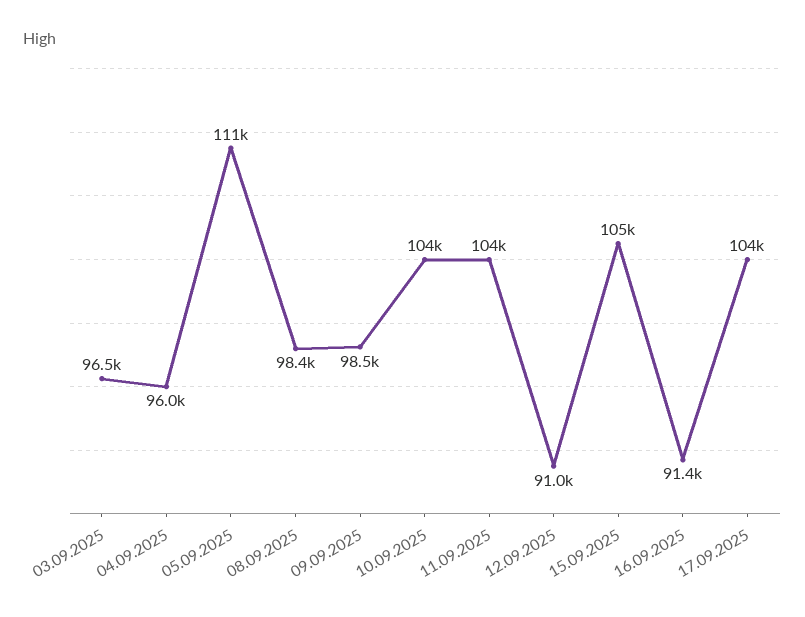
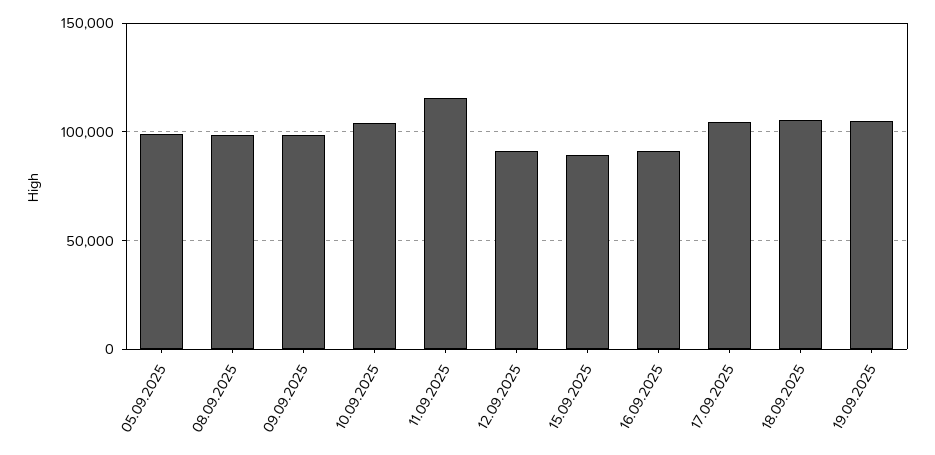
03.09.2025: 96500 -> none
04.09.2025: 96000 -> none
05.09.2025: 111000 -> 100000
11.09.2025: 104000 -> 115000
15.09.2025: 105000 -> 90000
18.09.2025: none -> 105000
19.09.2025: none -> 105000

